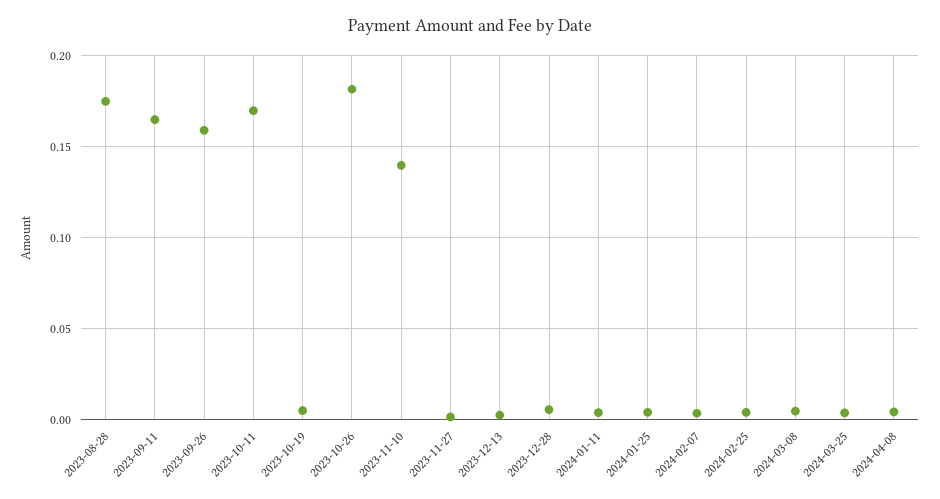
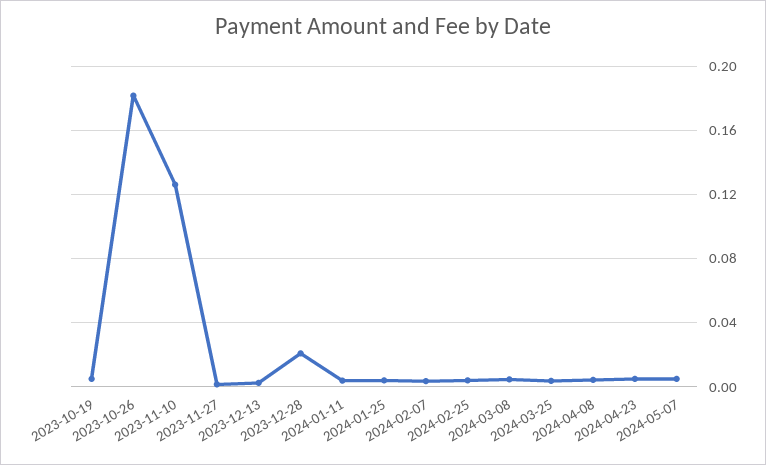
2023-08-28: 0.175 -> none
2023-09-11: 0.165 -> none
2023-09-26: 0.16 -> none
2023-10-11: 0.17 -> none
2023-11-10: 0.14 -> 0.125
2023-12-28: 0.005 -> 0.02
2024-04-23: none -> 0.005
2024-05-07: none -> 0.005

